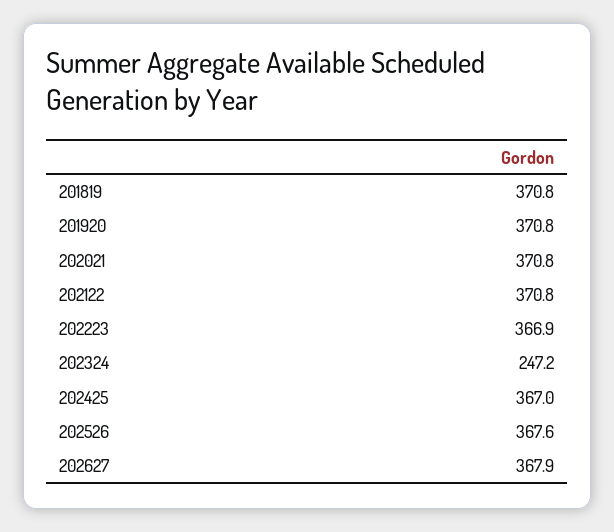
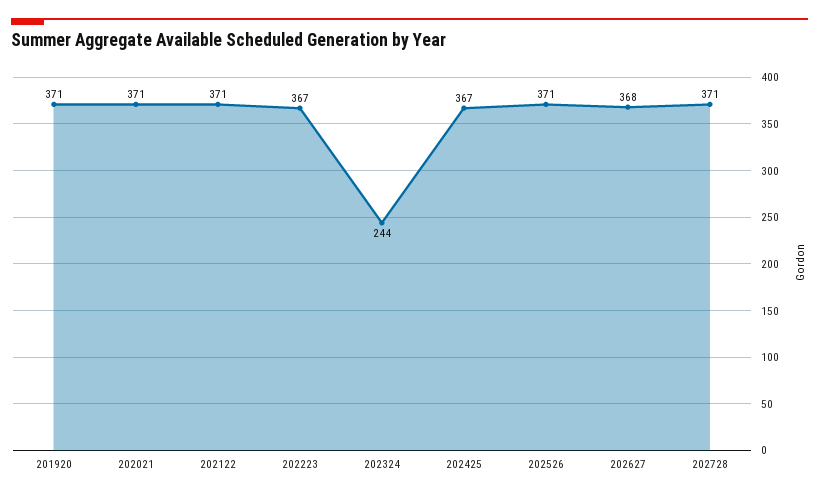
201819: 370.8 -> none
202324: 247.2 -> 244
202526: 367.6 -> 371
202728: none -> 371

